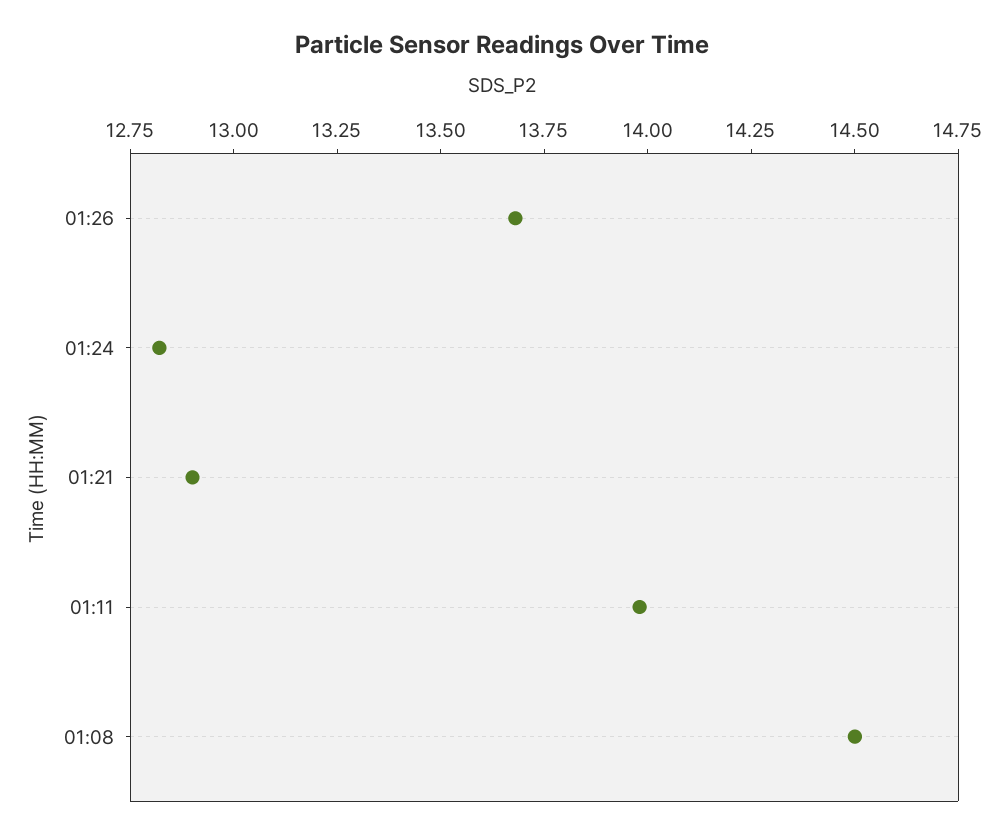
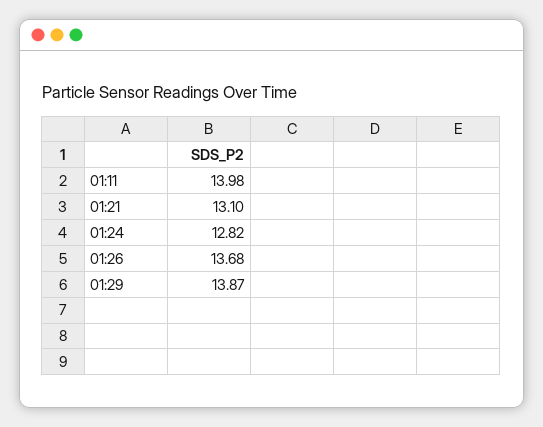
01:21: 12.9 -> 13.1
01:08: 14.5 -> none
01:29: none -> 13.87

